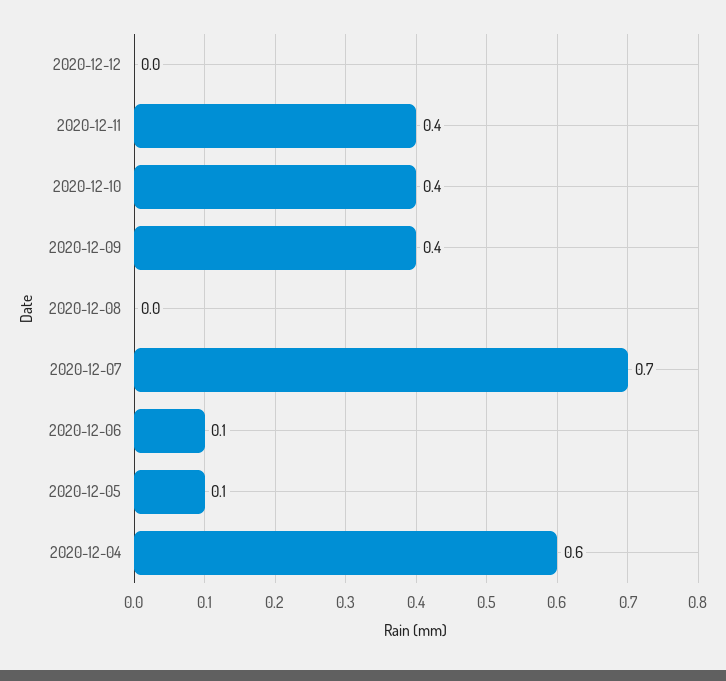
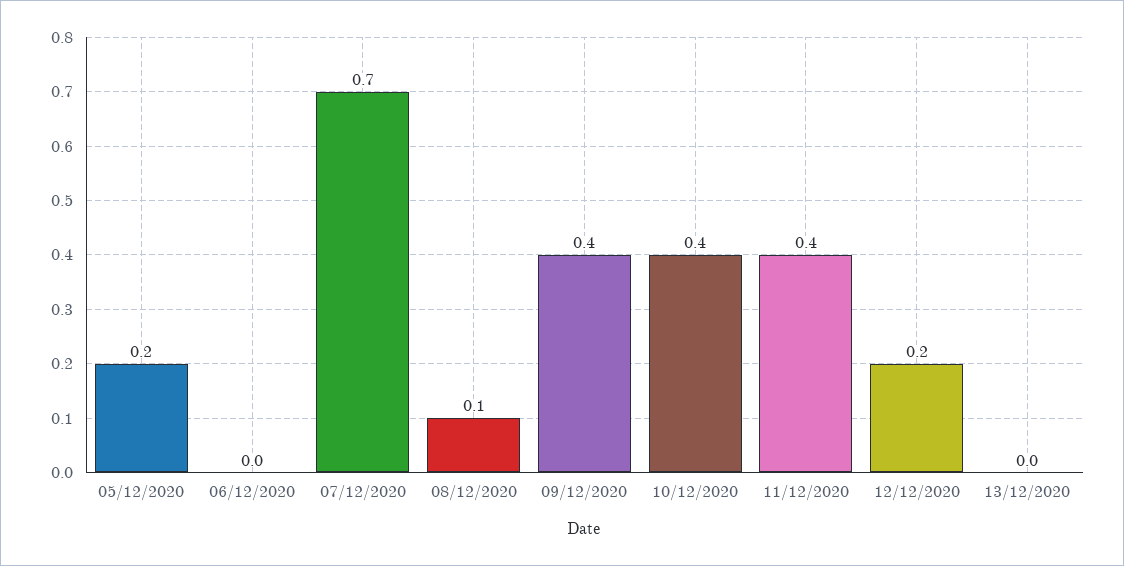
2020-12-12: 0 -> 0.2
2020-12-08: 0 -> 0.1
2020-12-06: 0.1 -> 0
2020-12-05: 0.1 -> 0.2
2020-12-04: 0.6 -> none
13/12/2020: none -> 0

